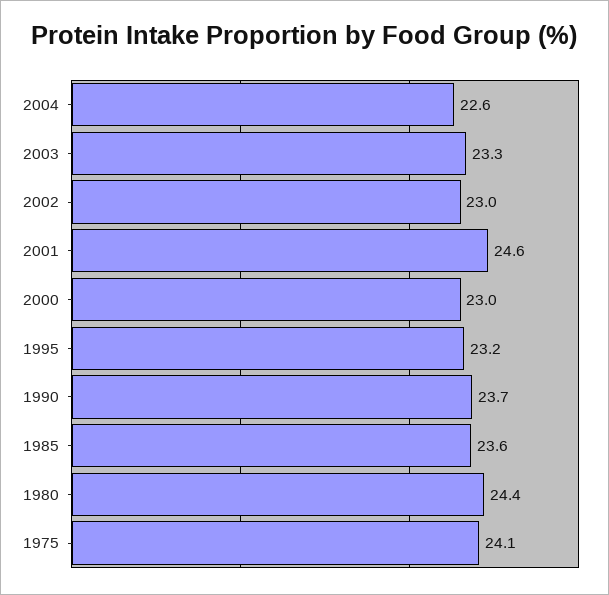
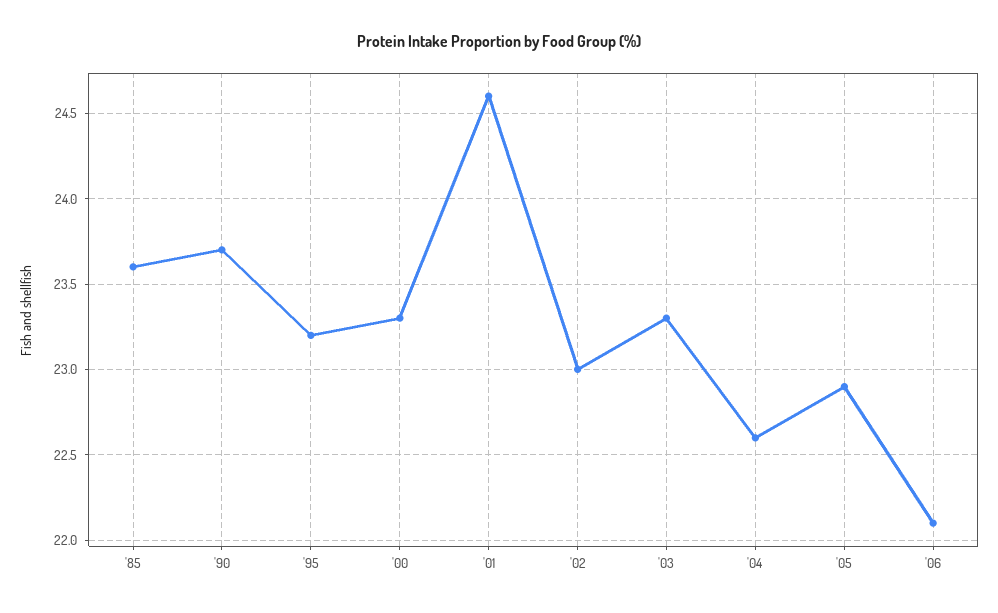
2000: 23 -> 23.3
1980: 24.4 -> none
1975: 24.1 -> none
'05: none -> 22.9
'06: none -> 22.1

